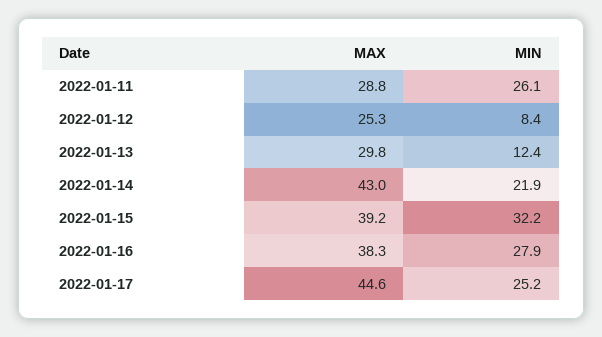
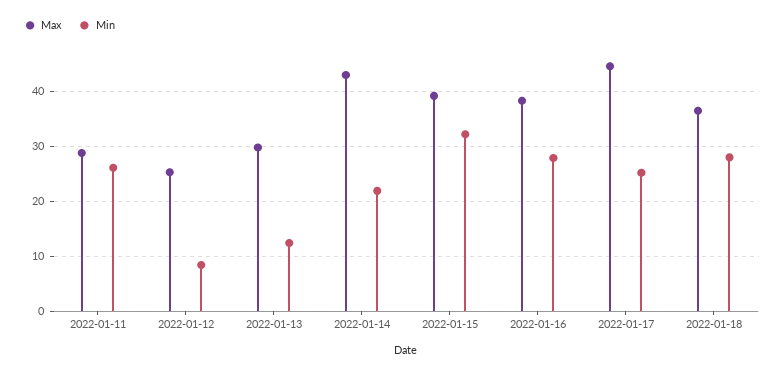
MAX, 2022-01-18: none -> 36
MIN, 2022-01-18: none -> 28

